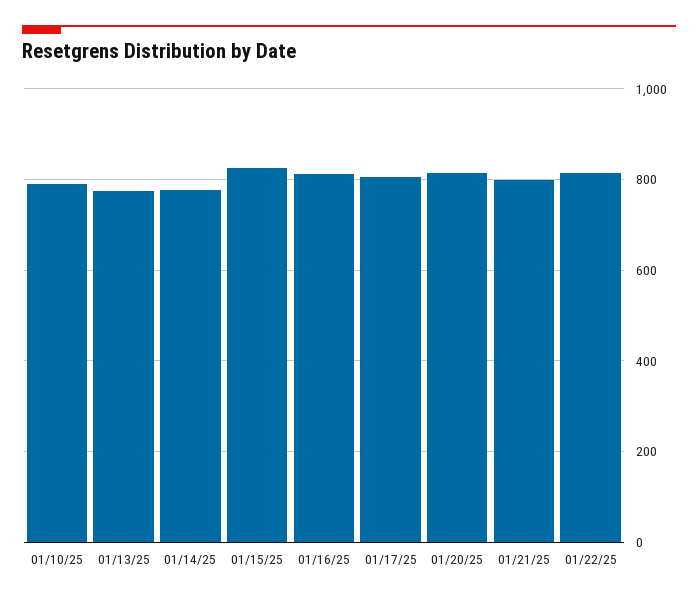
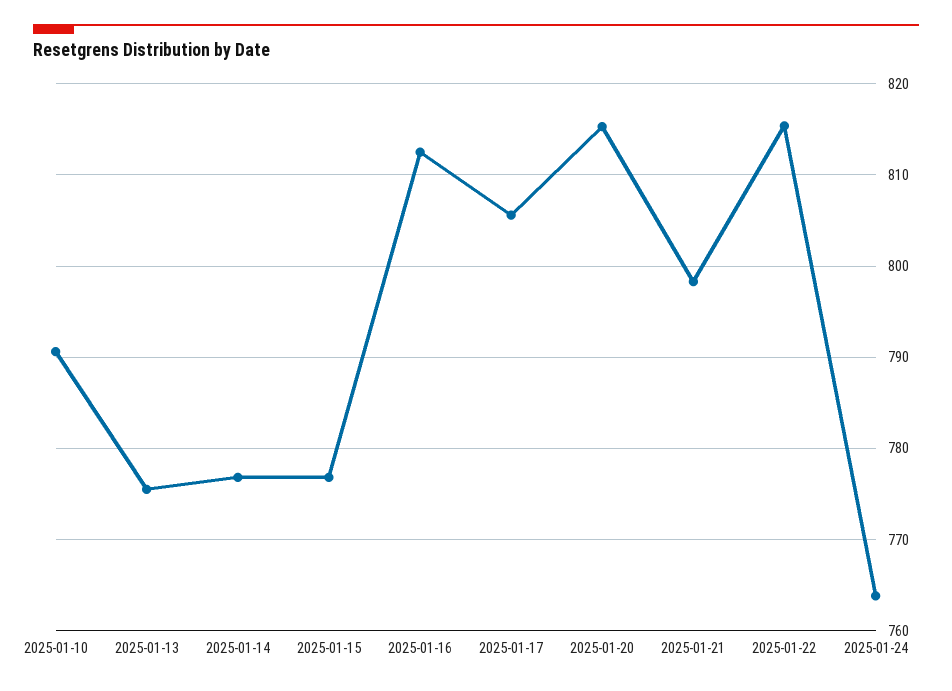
01/15/25: 820 -> 777
2025-01-24: none -> 764

